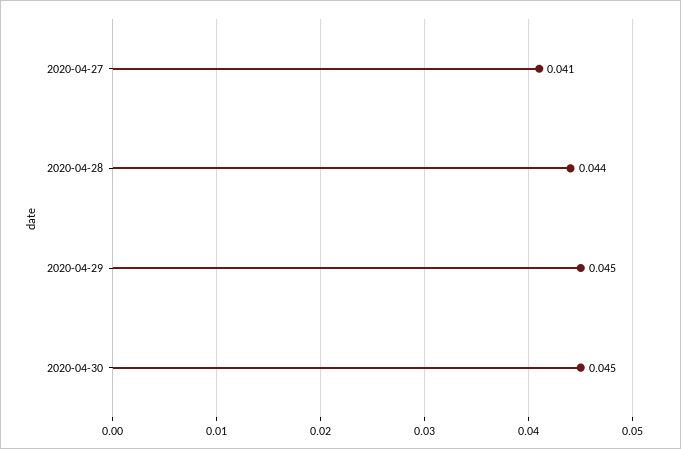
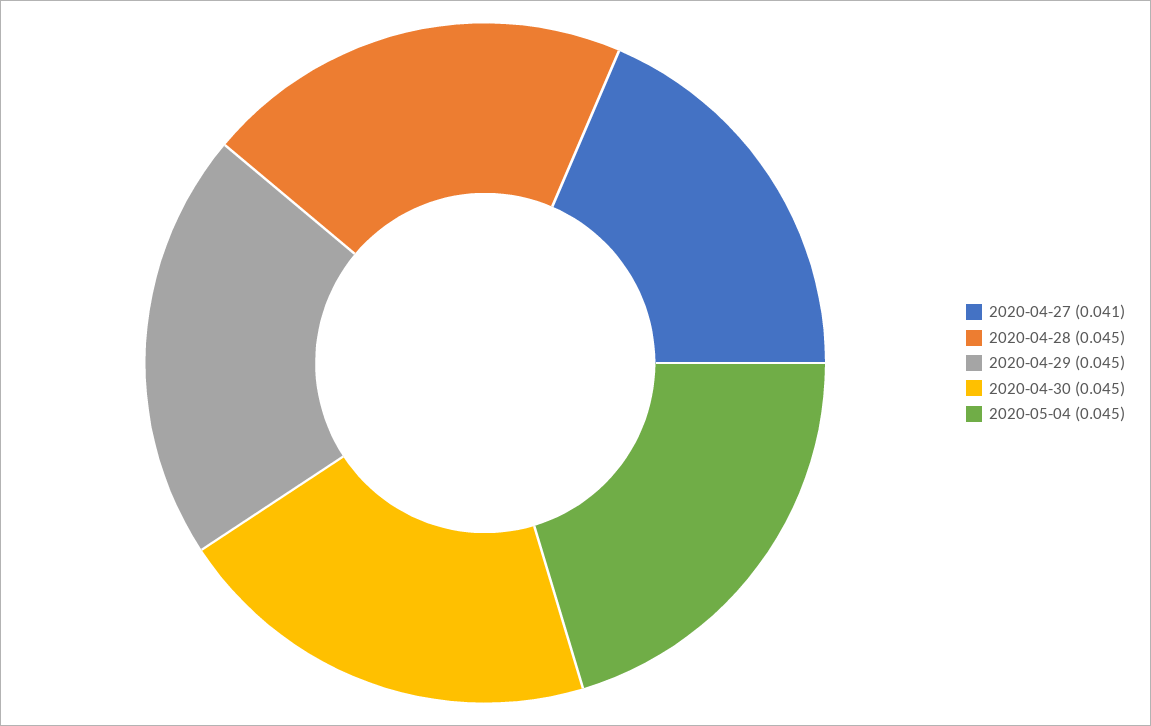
2020-04-28: 0.044 -> 0.045
2020-05-04: none -> 0.045

